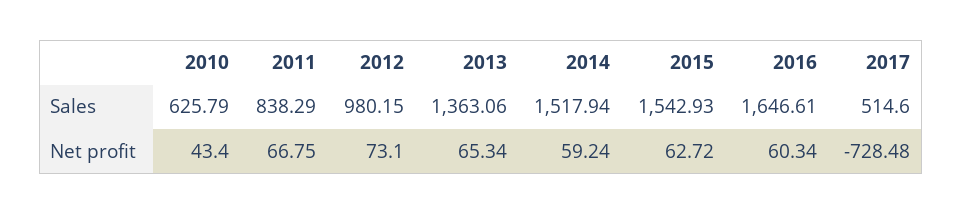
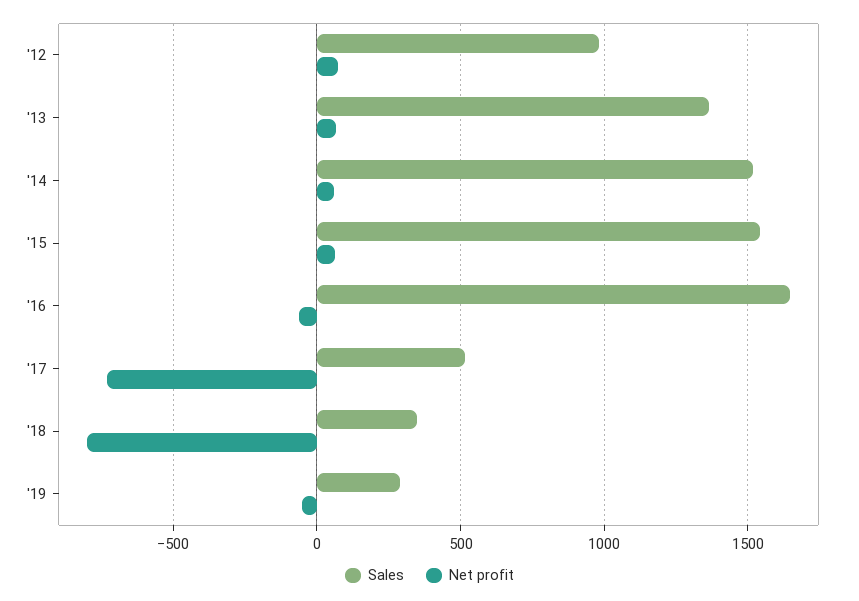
Sales, 2010: 625.79 -> none
Sales, 2011: 838.29 -> none
Net profit, 2010: 43.4 -> none
Net profit, 2011: 66.75 -> none
Net profit, 2016: 60.34 -> -50
Sales, '18: none -> 350
Net profit, '18: none -> -800
Sales, '19: none -> 300
Net profit, '19: none -> -50

